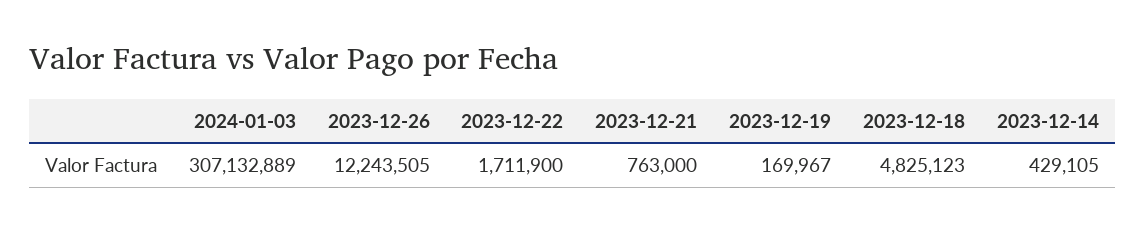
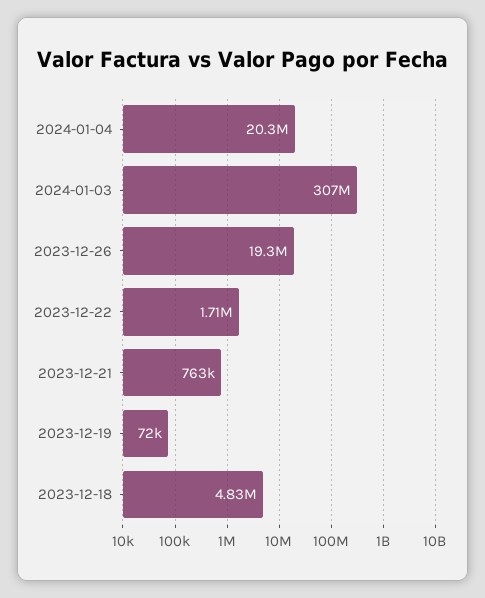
2023-12-26: 12243505 -> 19300000
2023-12-19: 169967 -> 72000
2023-12-14: 429105 -> none
2024-01-04: none -> 20300000

